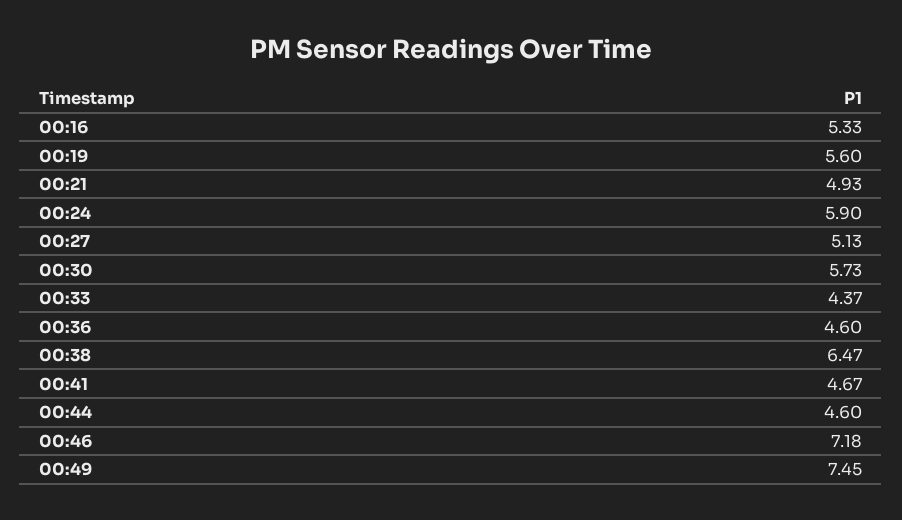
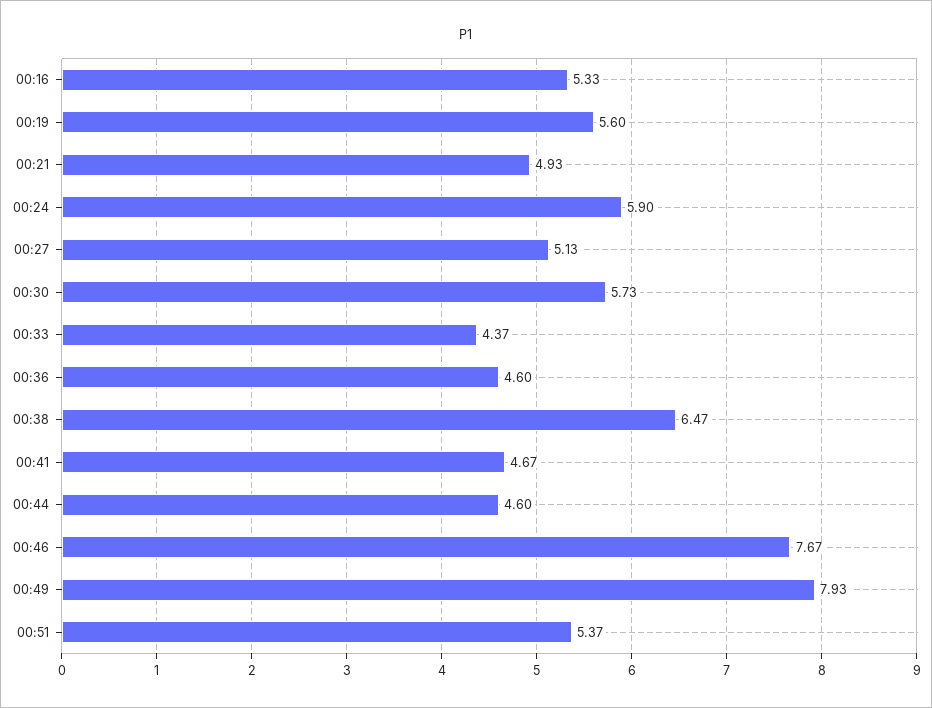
00:46: 7.18 -> 7.67
00:49: 7.45 -> 7.93
00:51: none -> 5.37

